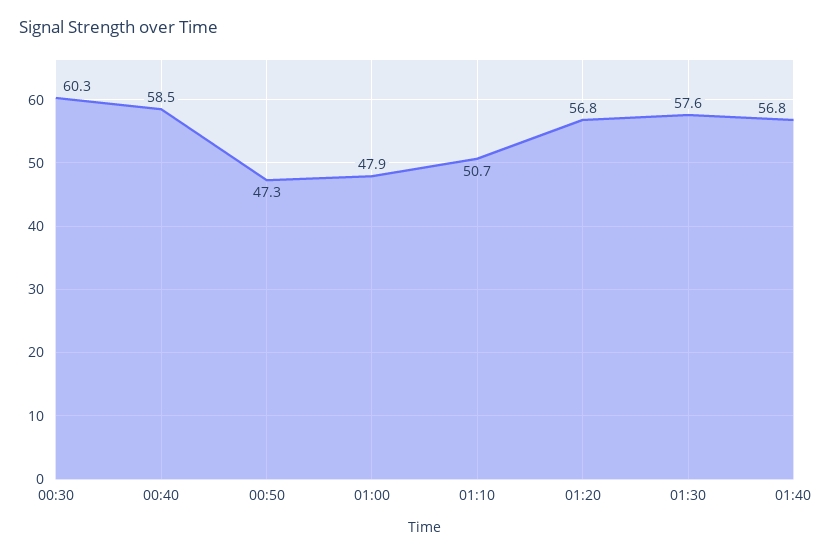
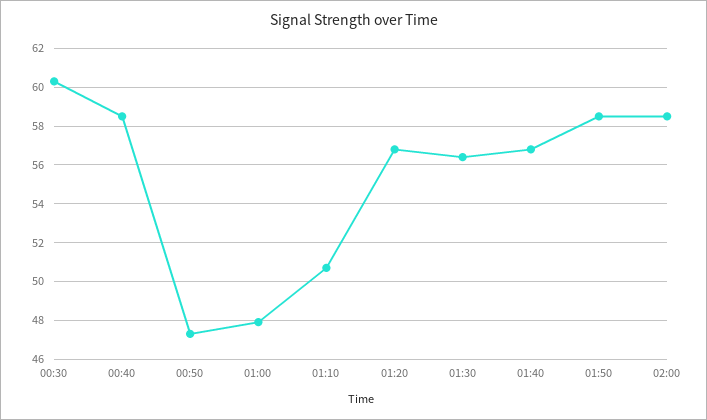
01:30: 57.6 -> 56.5
01:50: none -> 58.5
02:00: none -> 58.5

